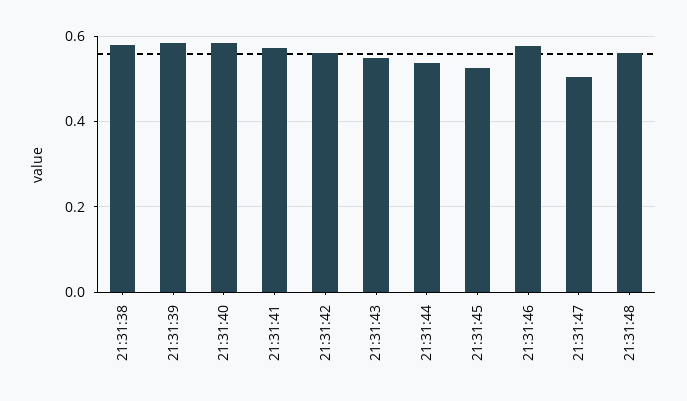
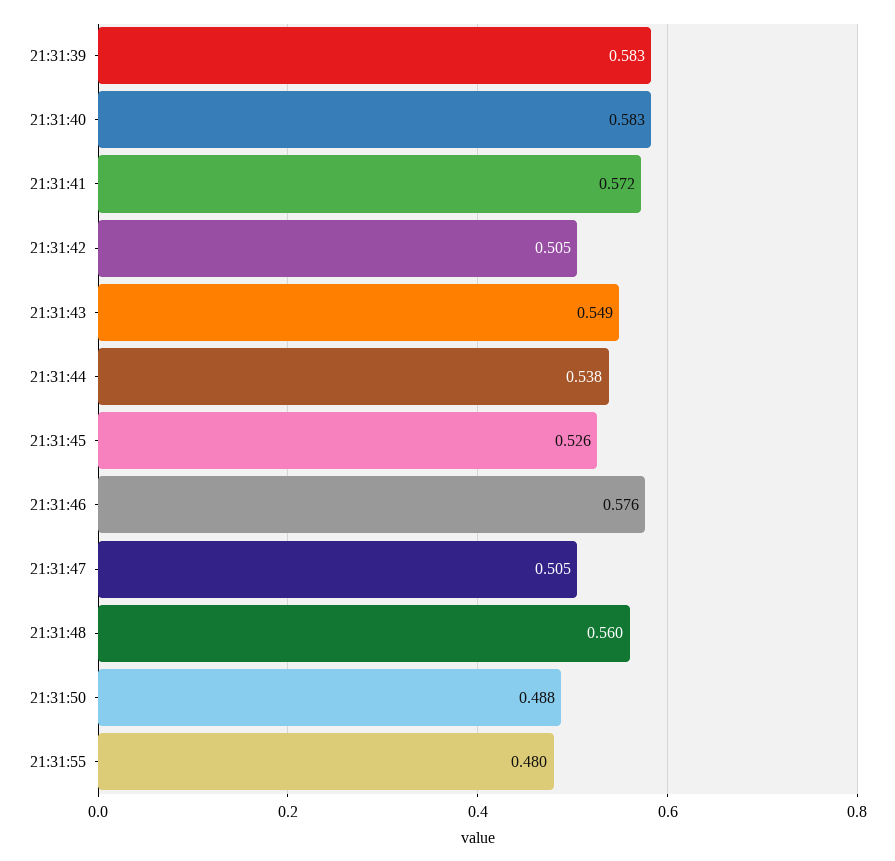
21:31:38: 0.58 -> none
21:31:42: 0.56 -> 0.505
21:31:50: none -> 0.488
21:31:55: none -> 0.48

